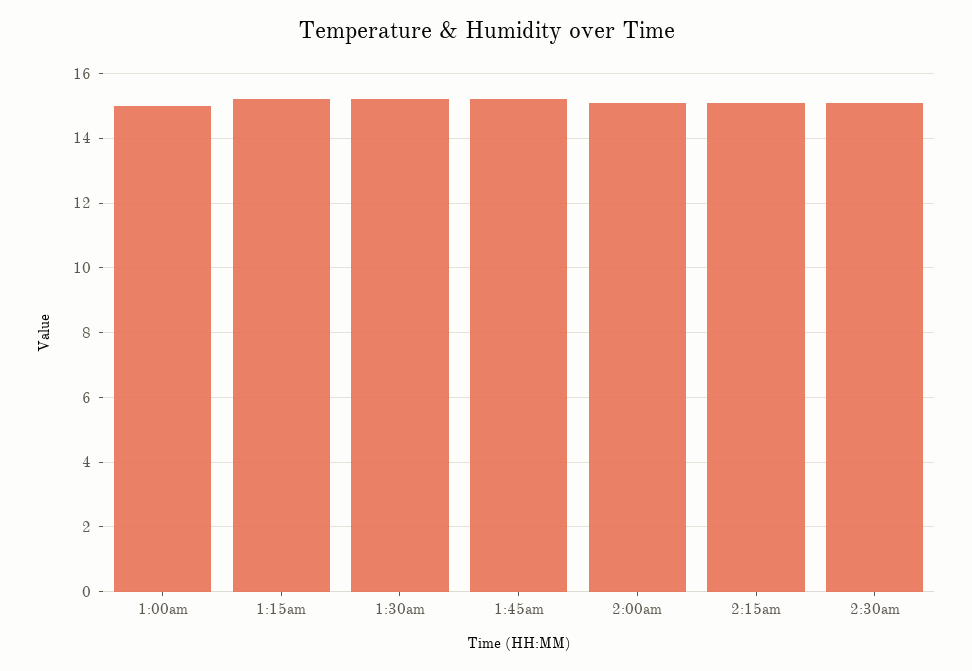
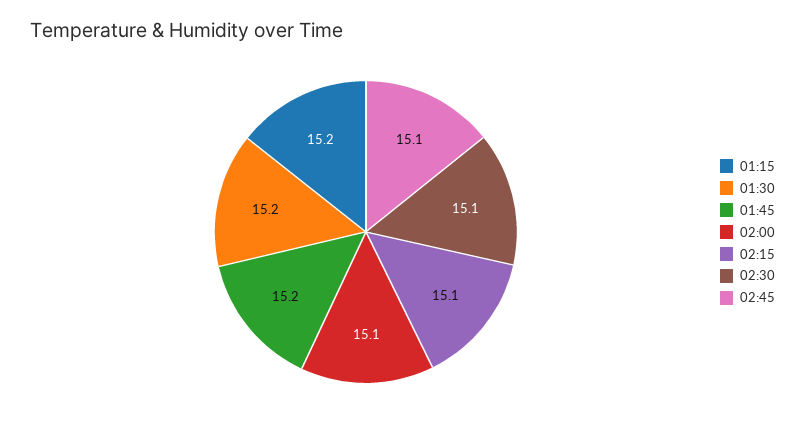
1:00am: 15 -> none
02:45: none -> 15.1

